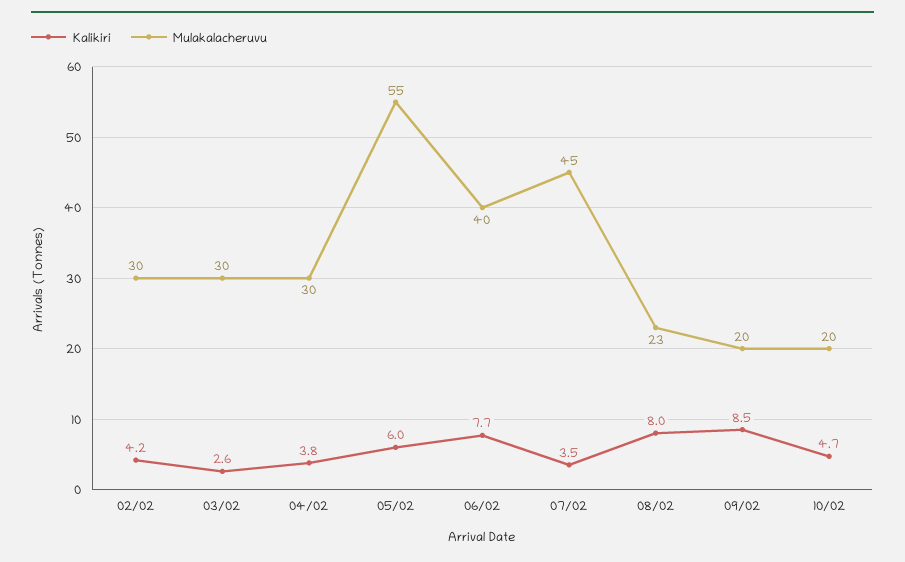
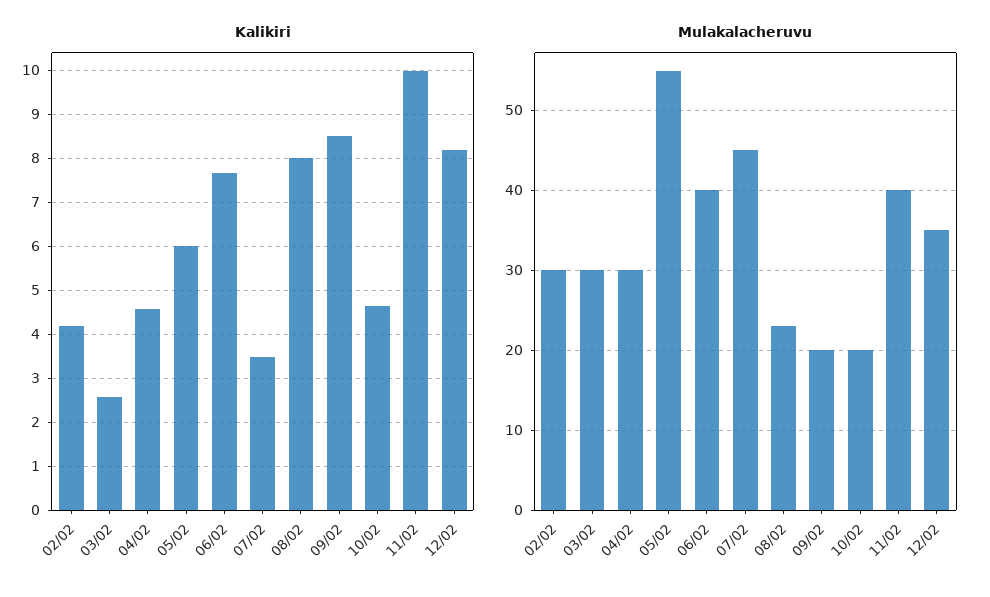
Kalikiri, 04/02: 3.8 -> 4.6
Kalikiri, 11/02: none -> 10
Kalikiri, 12/02: none -> 8.2
Mulakalacheruvu, 11/02: none -> 40
Mulakalacheruvu, 12/02: none -> 35

